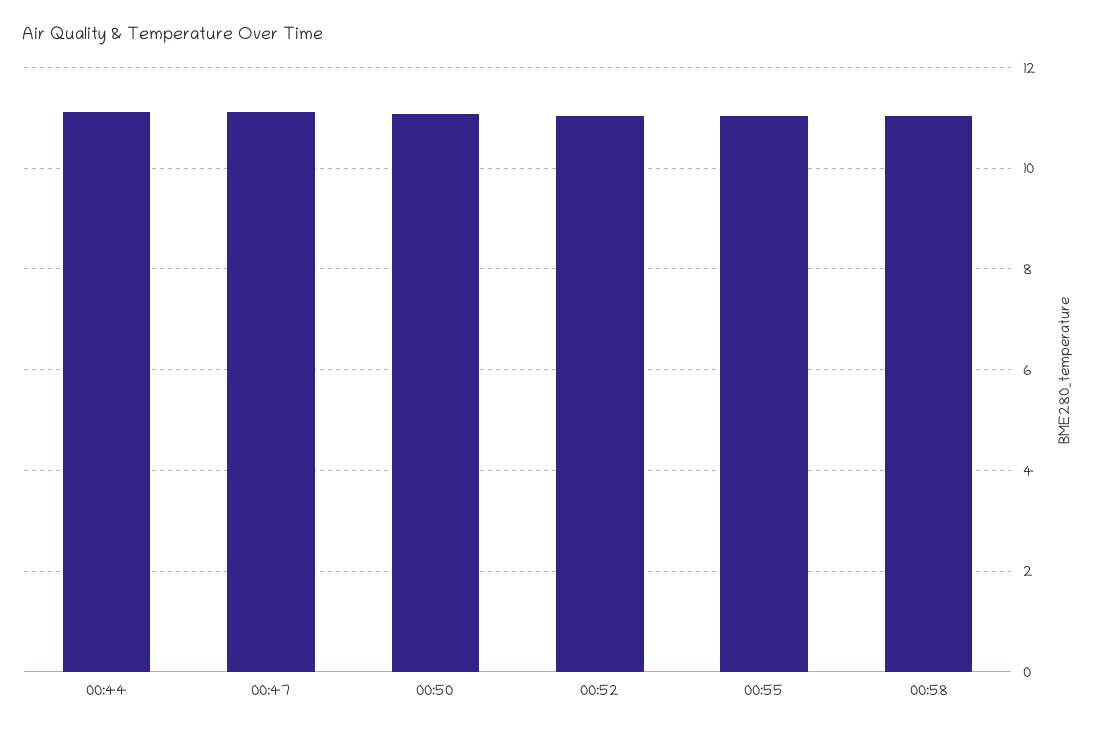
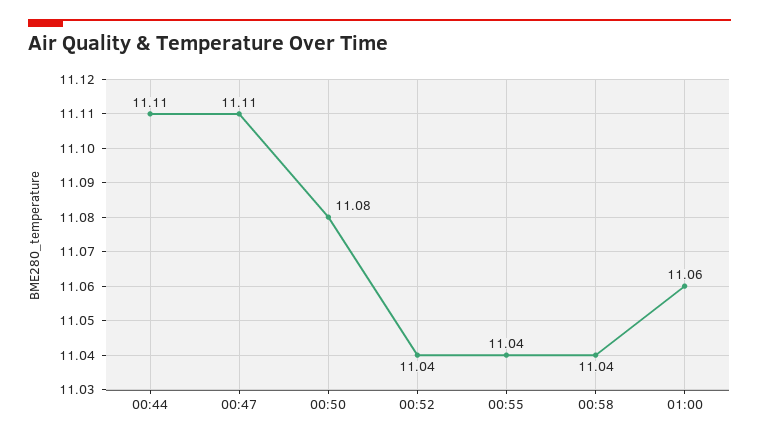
01:00: none -> 11.06

